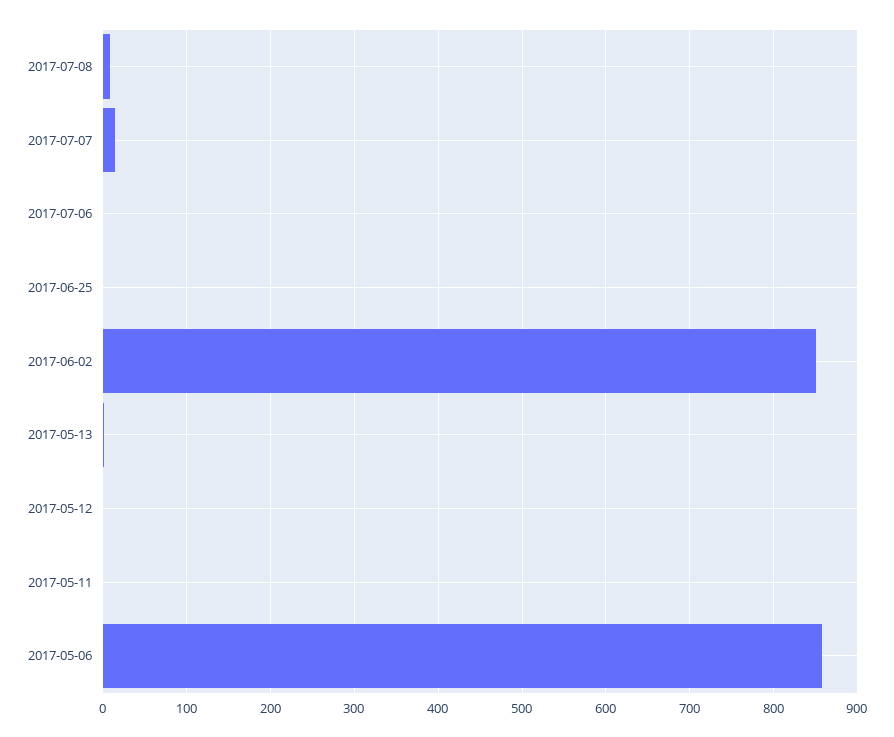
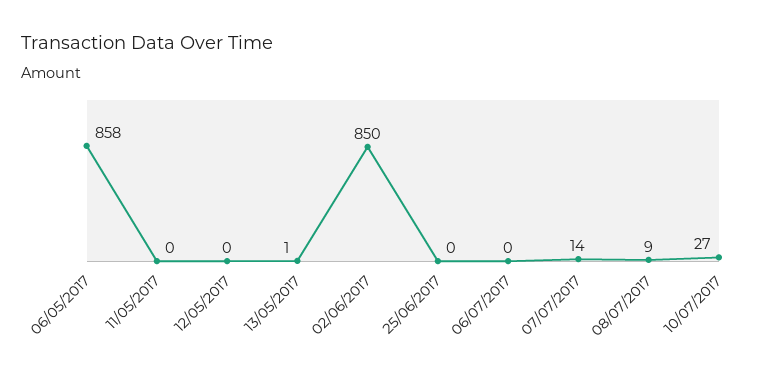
10/07/2017: none -> 27

